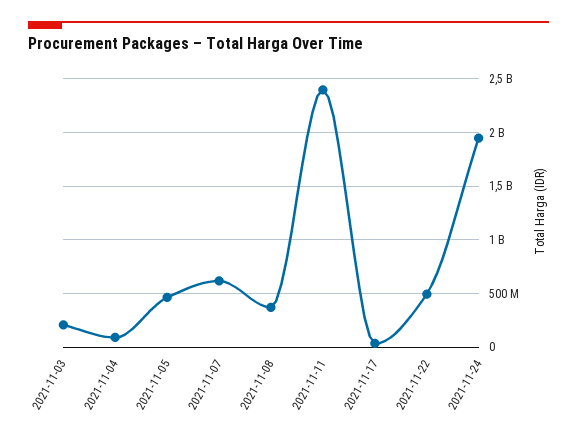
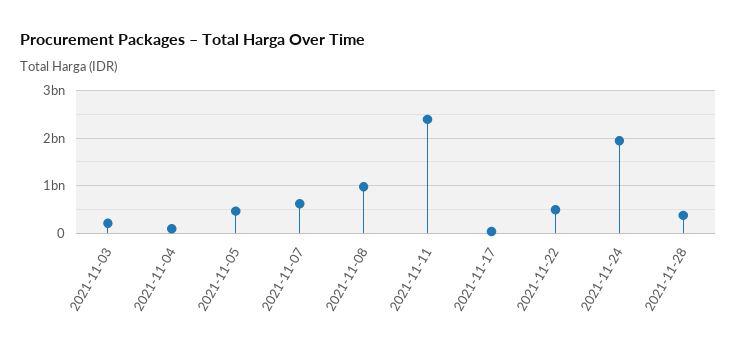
2021-11-08: 400000000 -> 1000000000
2021-11-28: none -> 400000000

